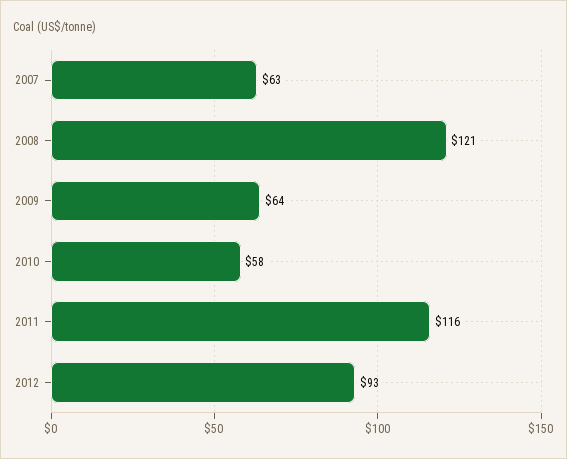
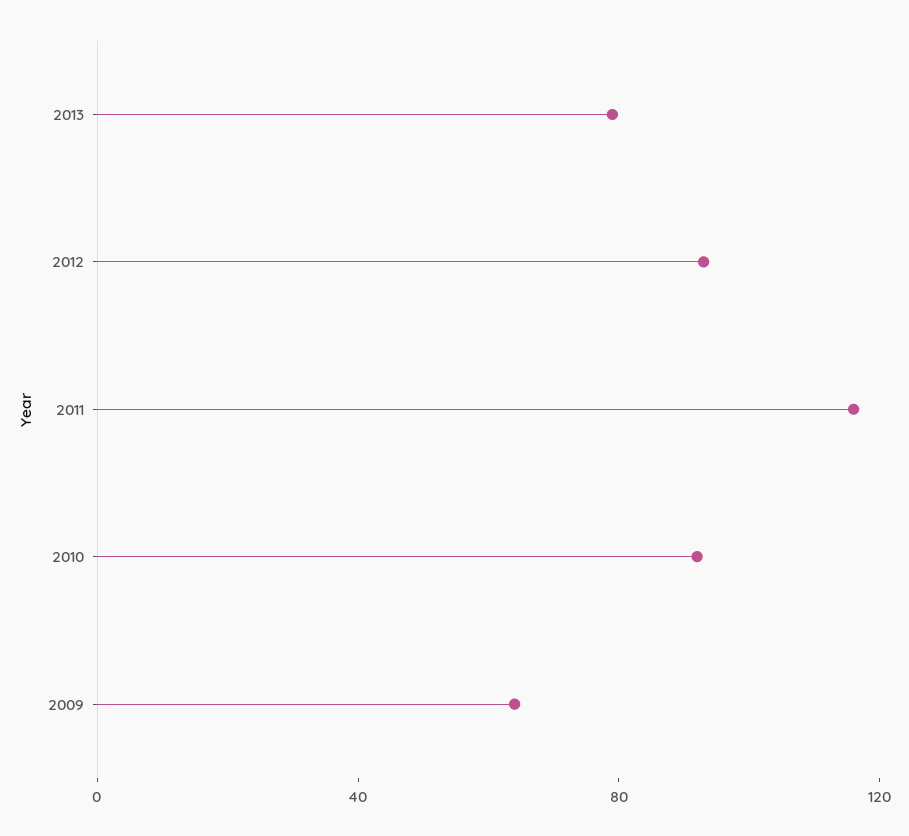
2007: 63 -> none
2008: 121 -> none
2010: 58 -> 90
2013: none -> 80

